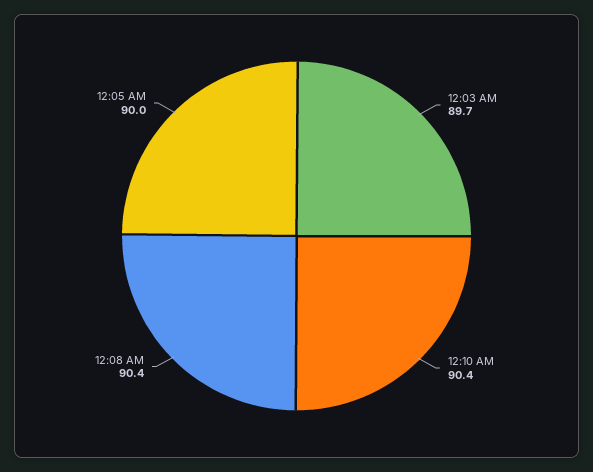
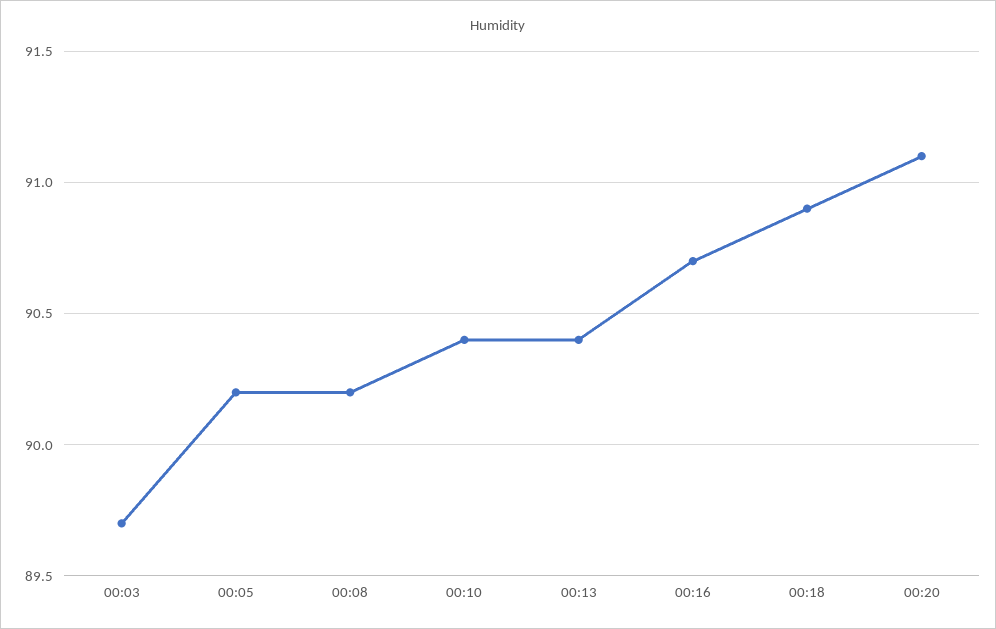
12:08 AM: 90.4 -> 90.2
12:05 AM: 90 -> 90.2
00:13: none -> 90.4
00:16: none -> 90.7
00:18: none -> 90.9
00:20: none -> 91.1

